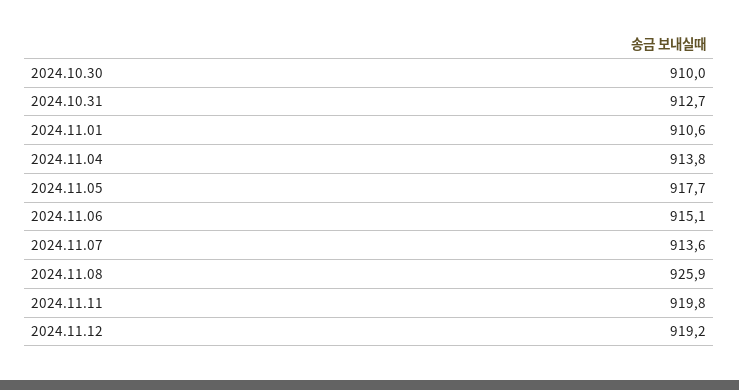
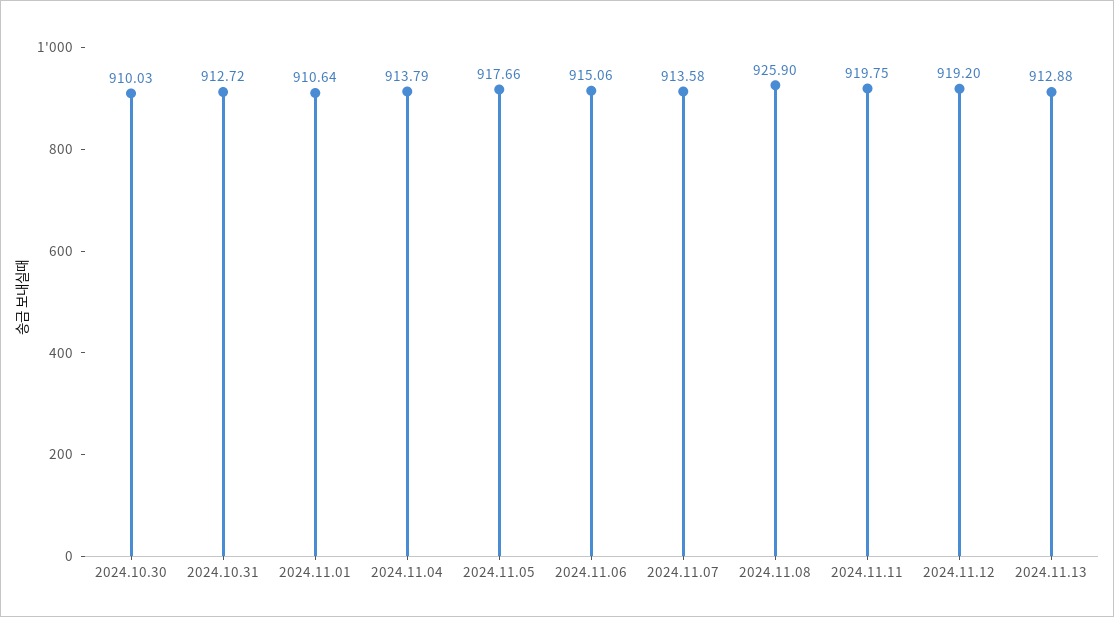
2024.11.13: none -> 912.88

